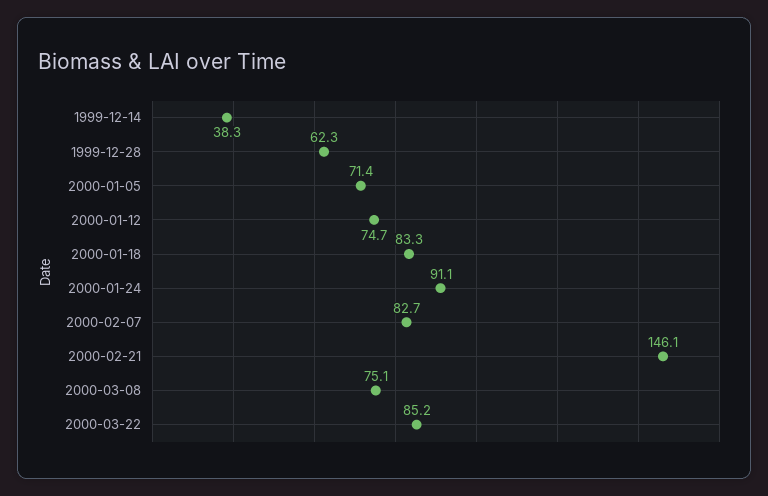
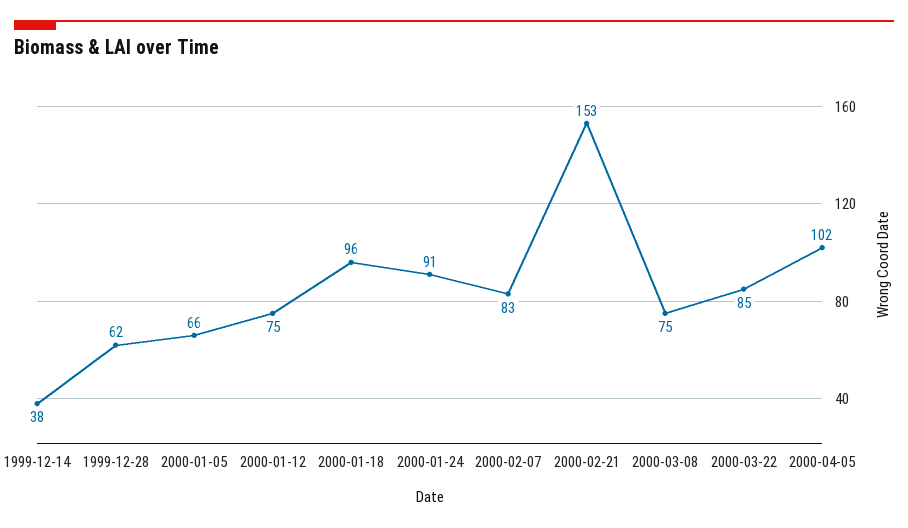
2000-01-05: 71.4 -> 66
2000-01-18: 83.3 -> 96
2000-02-21: 146.1 -> 153
2000-04-05: none -> 102

